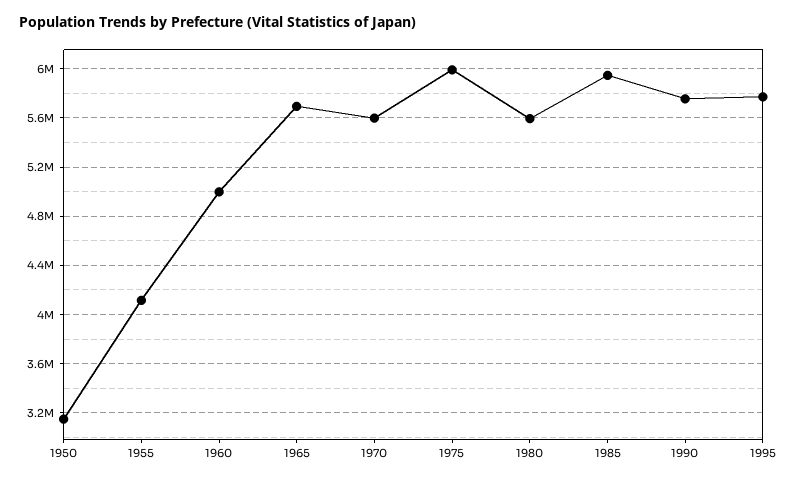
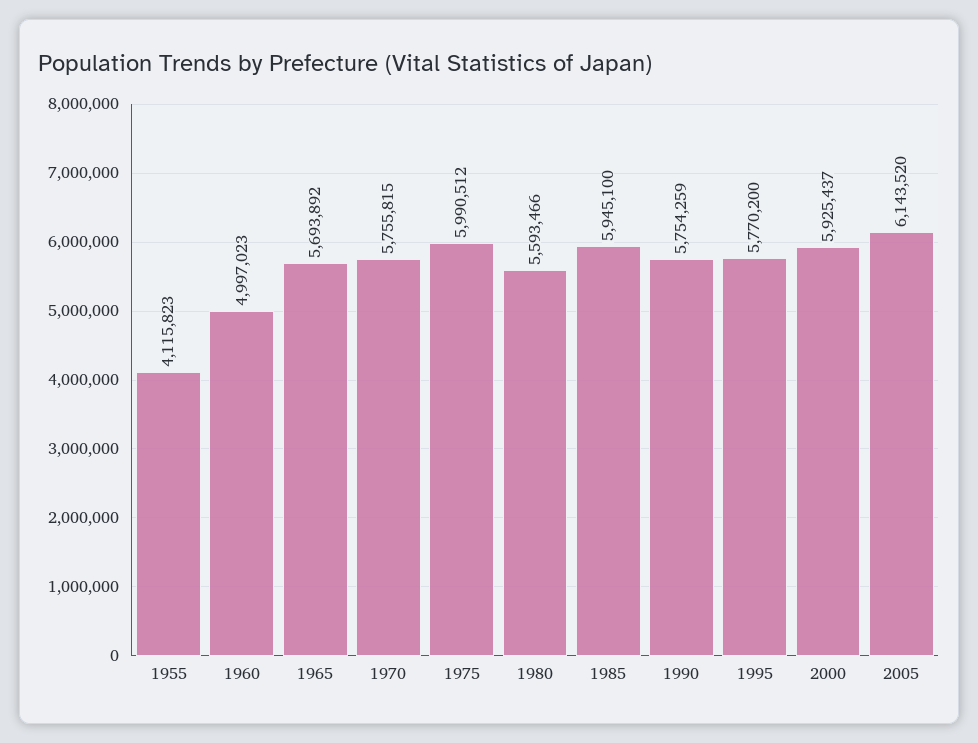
1950: 3150000 -> none
1970: 5600000 -> 5755815
2000: none -> 5925437
2005: none -> 6143520

